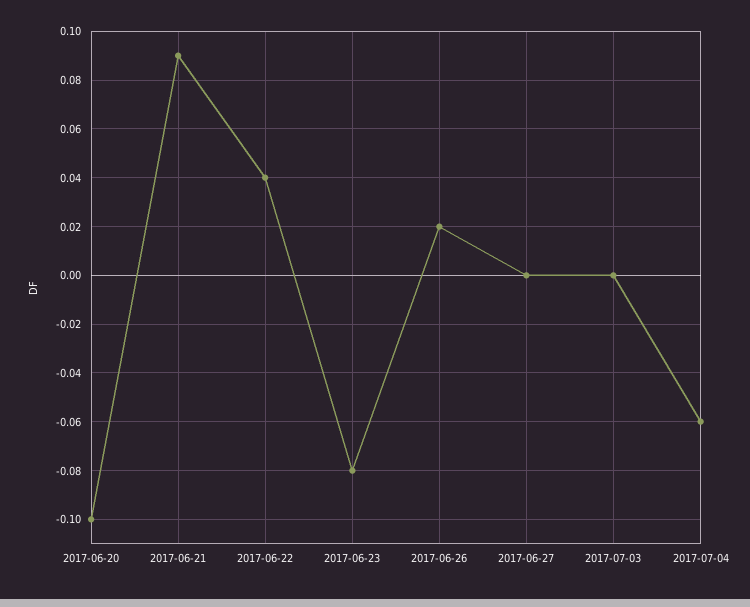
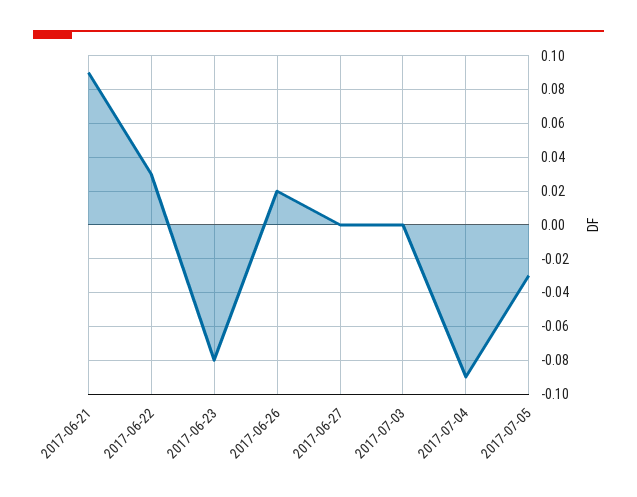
2017-06-20: -0.1 -> none
2017-06-22: 0.04 -> 0.03
2017-07-04: -0.06 -> -0.09
2017-07-05: none -> -0.03

